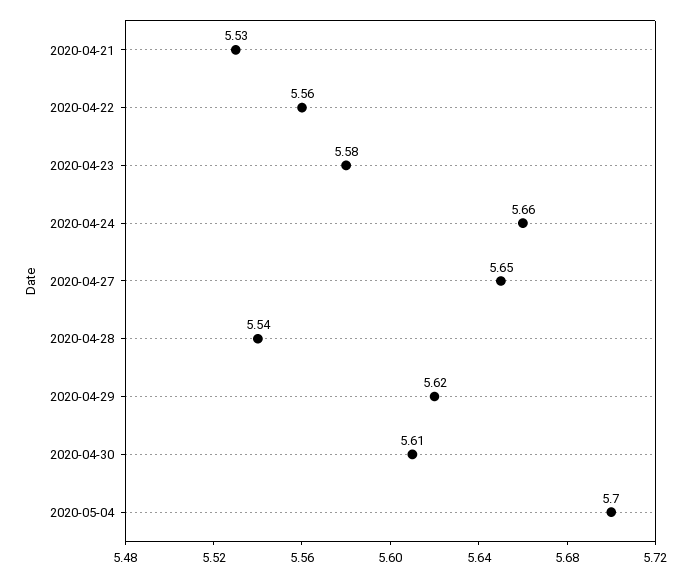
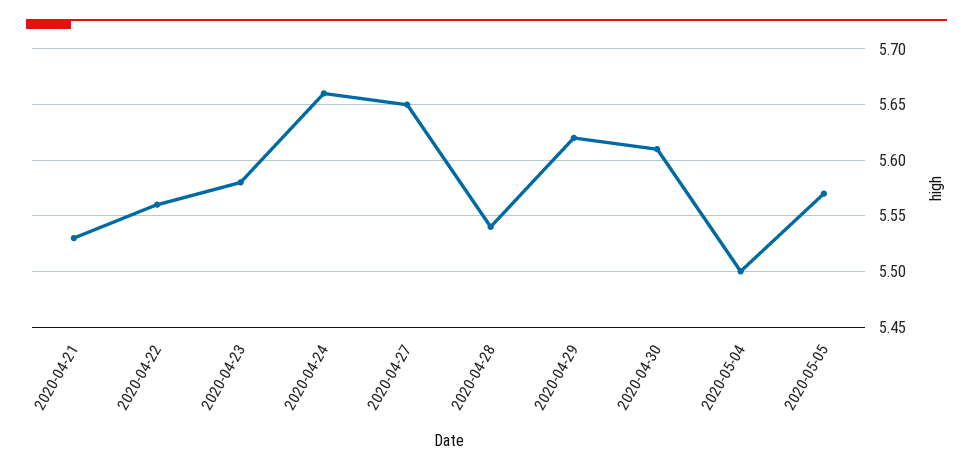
2020-05-04: 5.7 -> 5.5
2020-05-05: none -> 5.57

